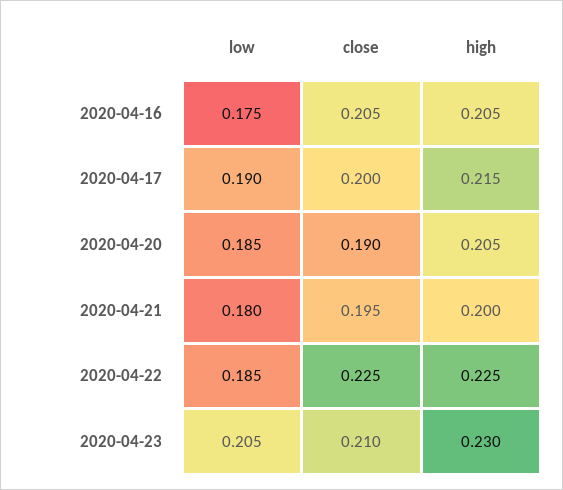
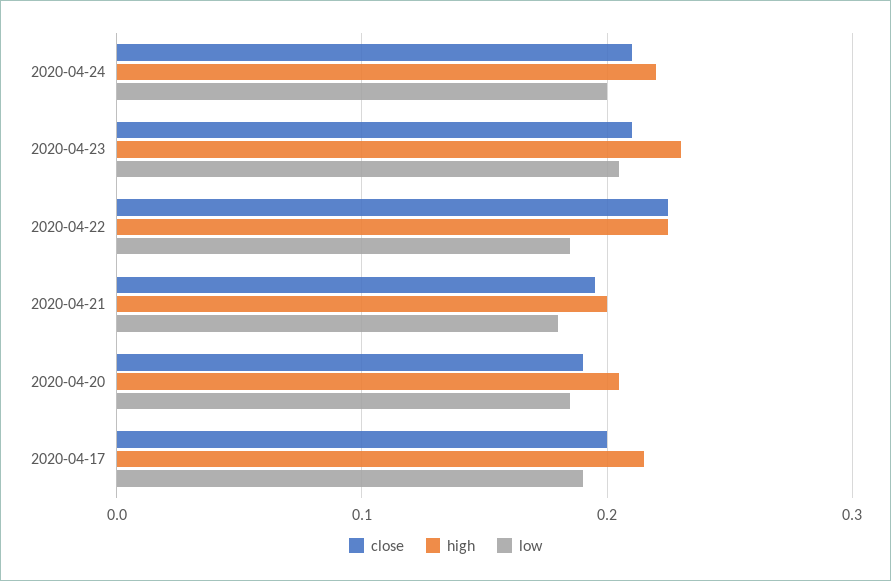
low, 2020-04-16: 0.175 -> none
close, 2020-04-16: 0.205 -> none
high, 2020-04-16: 0.205 -> none
close, 2020-04-24: none -> 0.21
high, 2020-04-24: none -> 0.22
low, 2020-04-24: none -> 0.2

